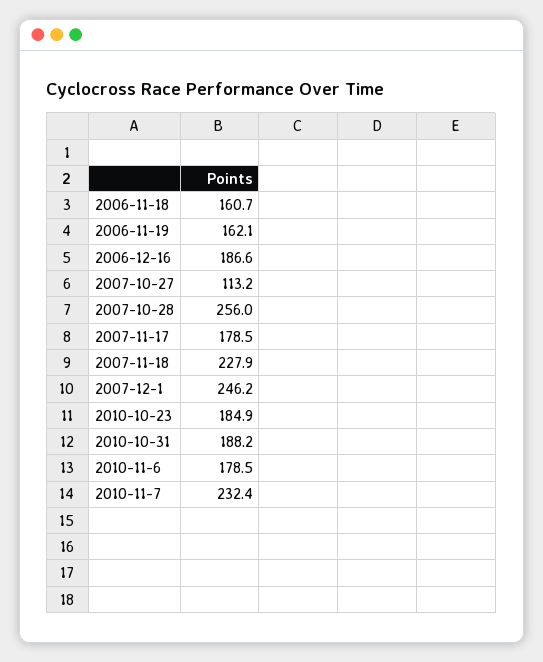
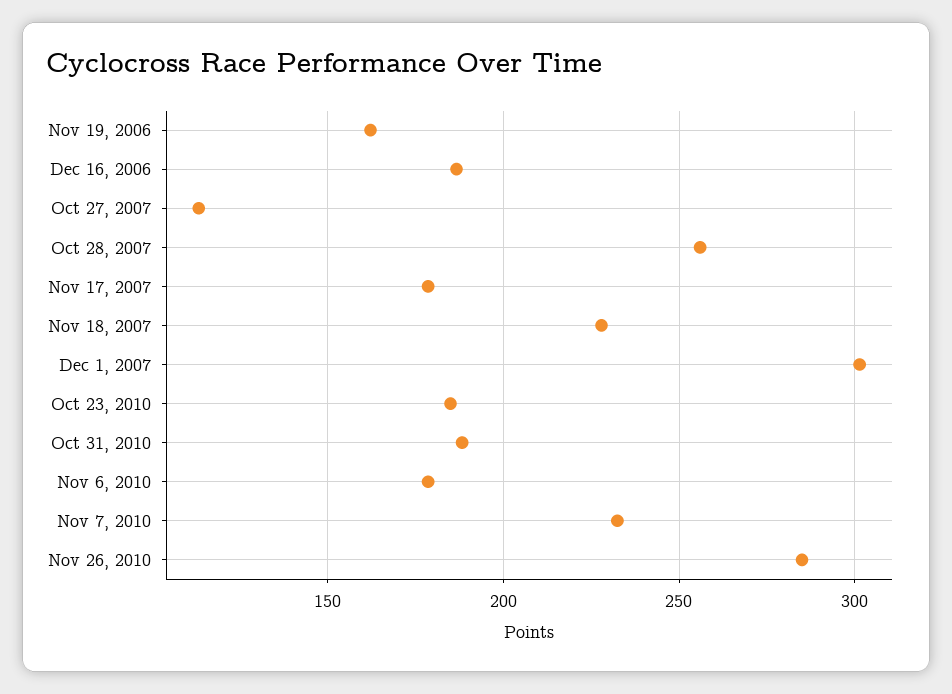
2006-11-18: 160.7 -> none
2007-12-1: 246.2 -> 300
Nov 26, 2010: none -> 285

